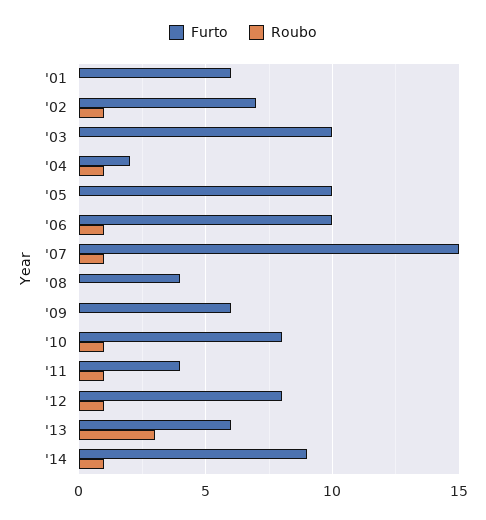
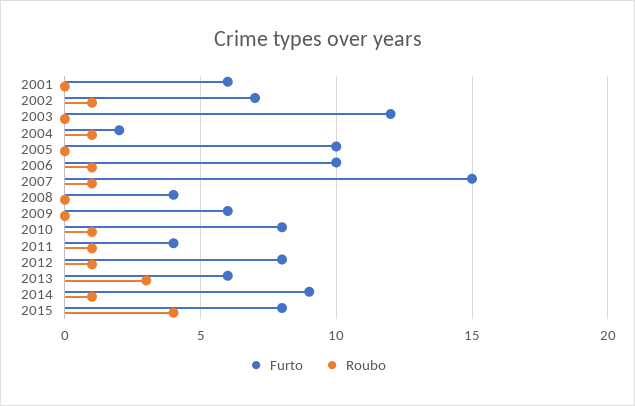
Furto, '03: 10 -> 12
Furto, 2015: none -> 8
Roubo, 2015: none -> 4

